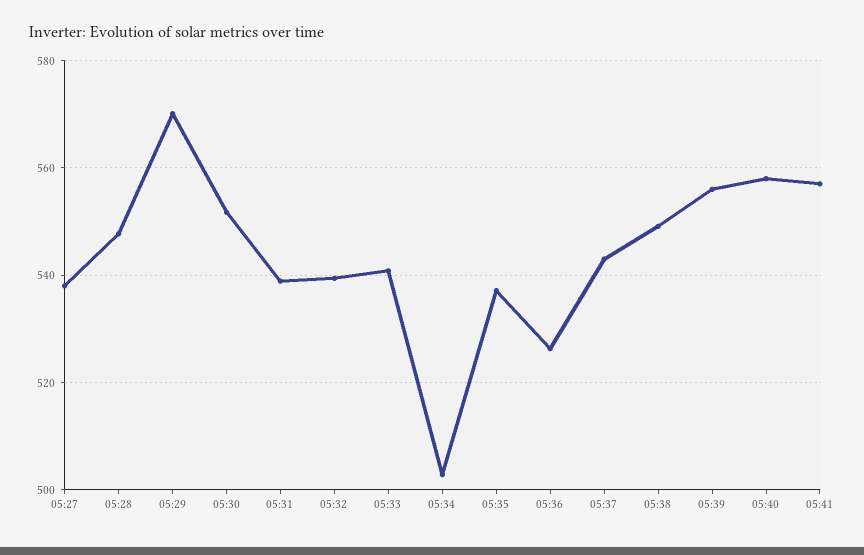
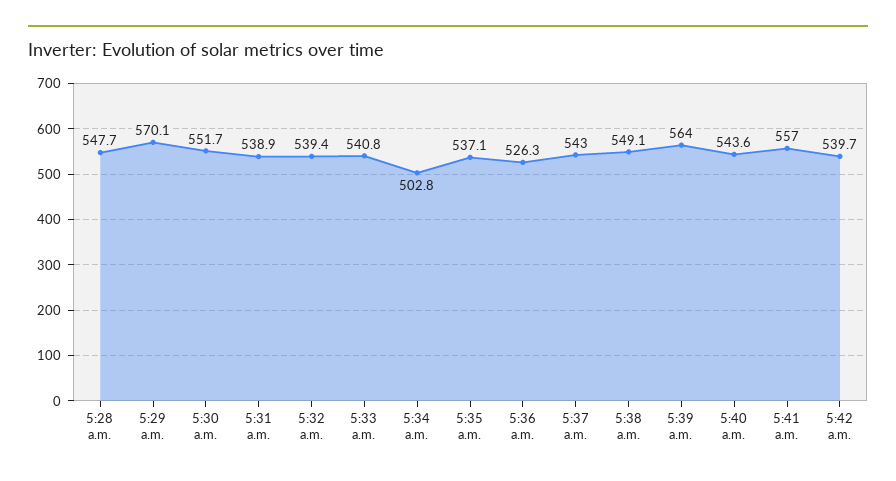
05:27: 538 -> none
05:39: 556 -> 564
05:40: 558 -> 543.6
5:42 a.m.: none -> 539.7

